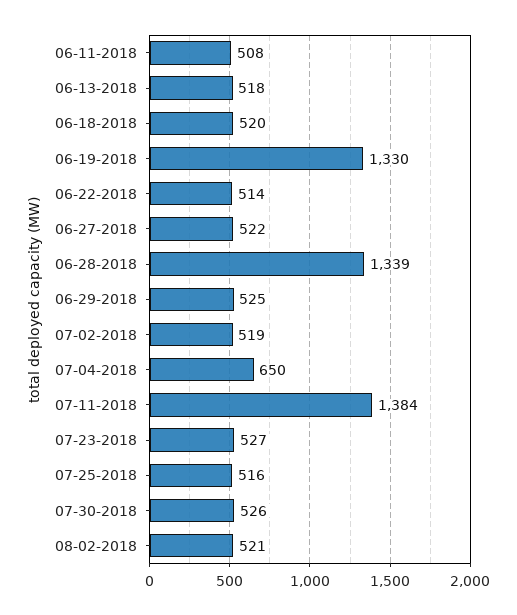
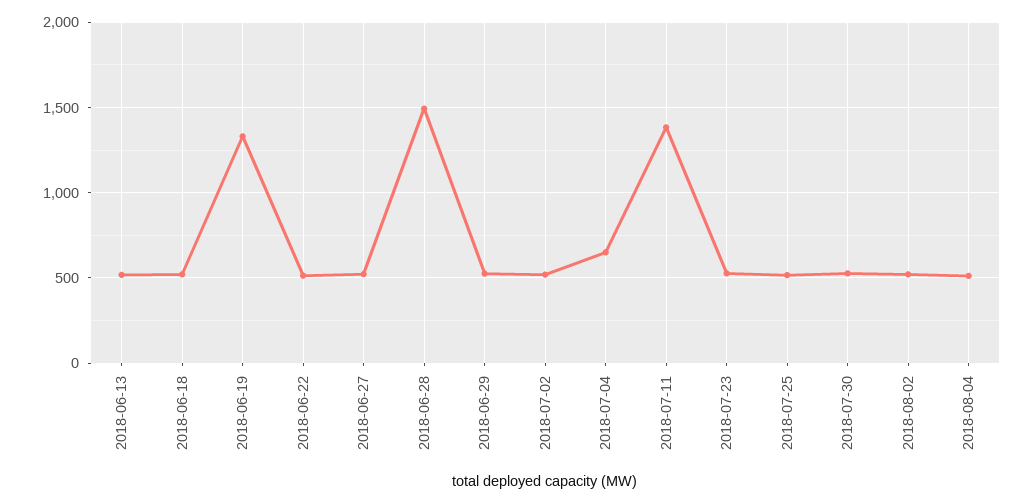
06-11-2018: 508 -> none
06-28-2018: 1339 -> 1500
2018-08-04: none -> 500

